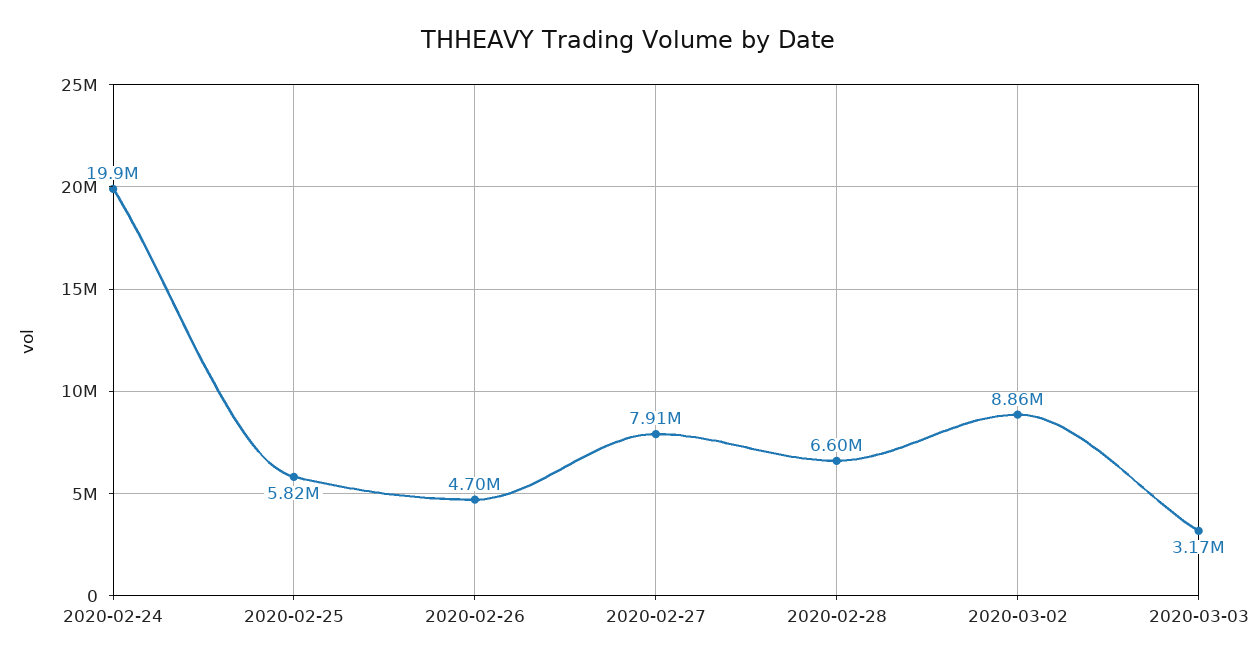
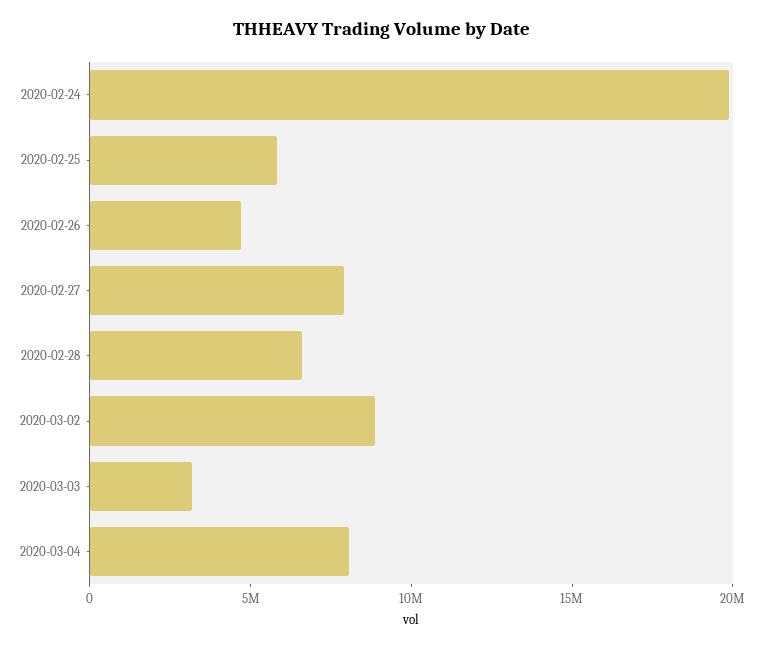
2020-03-04: none -> 8000000

